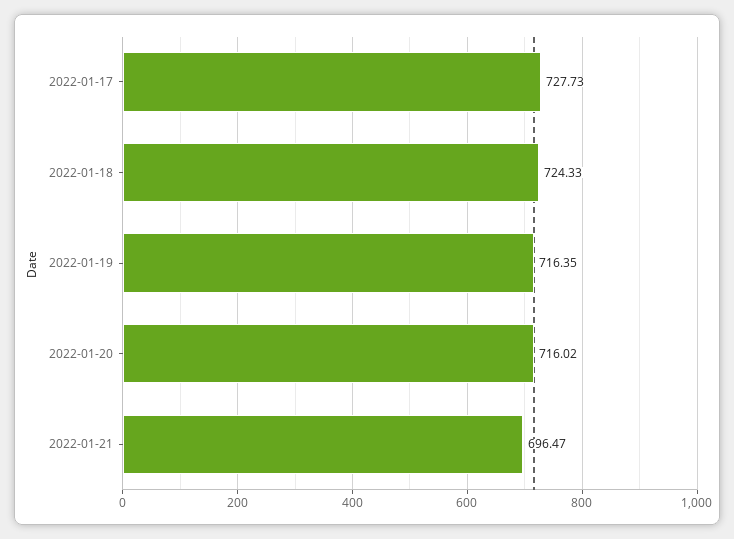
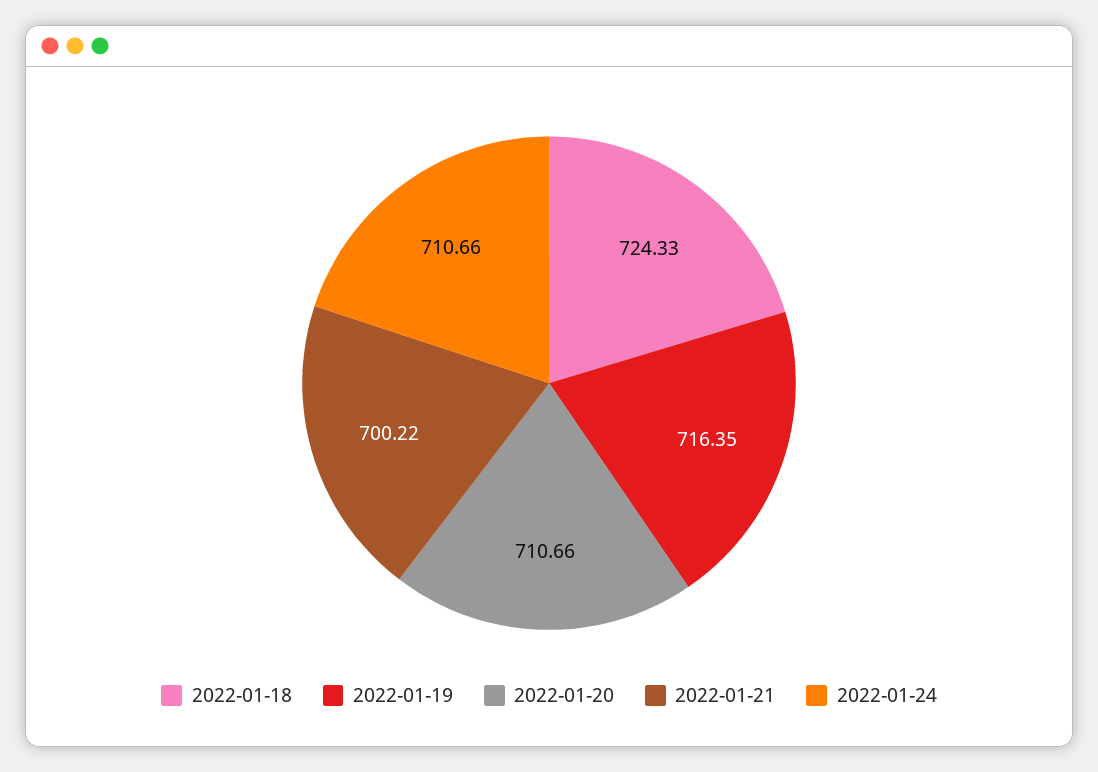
2022-01-17: 727.73 -> none
2022-01-20: 716.02 -> 710.66
2022-01-21: 696.47 -> 700.22
2022-01-24: none -> 710.66

